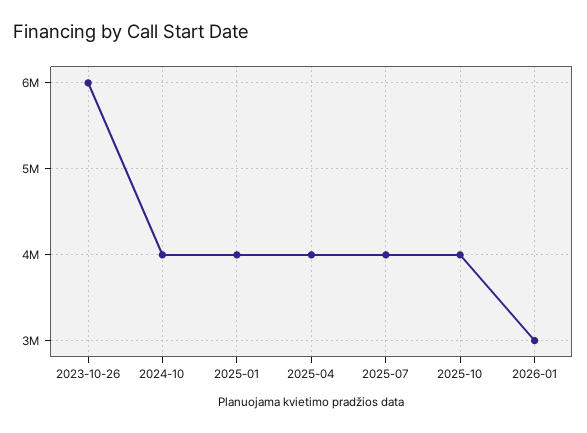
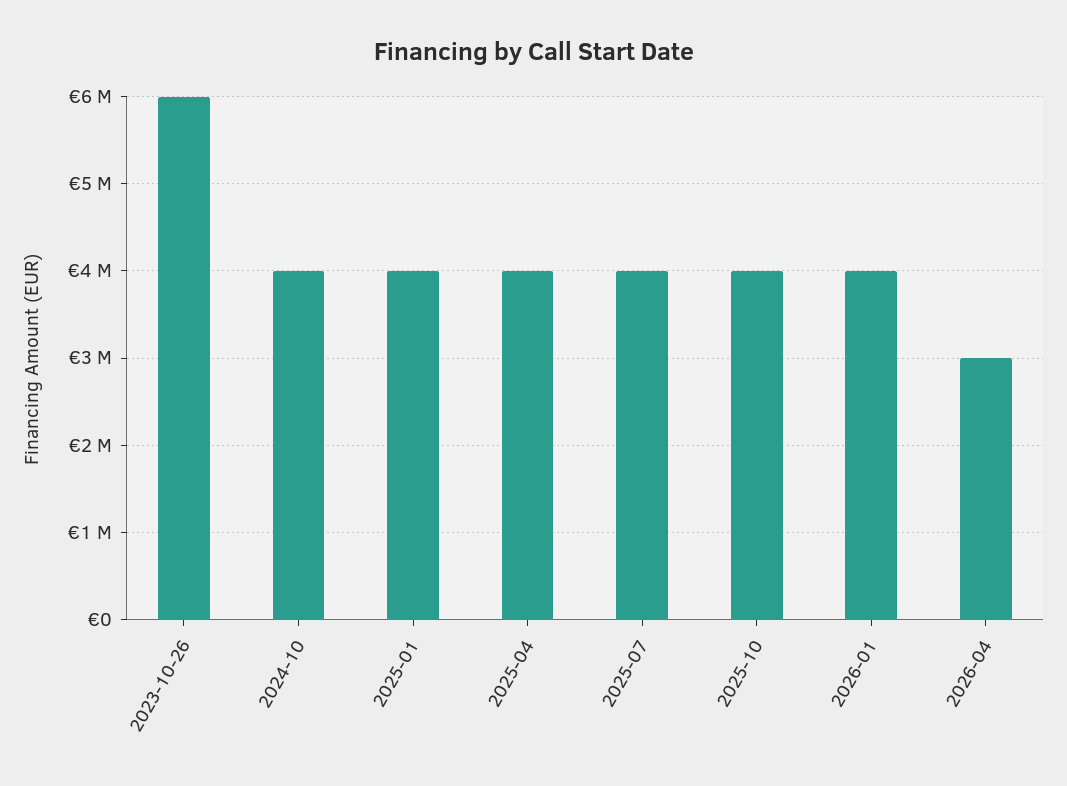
2026-01: 3000000 -> 4000000
2026-04: none -> 3000000

